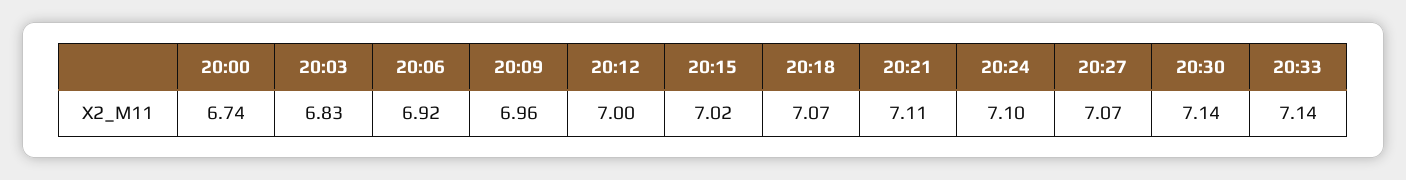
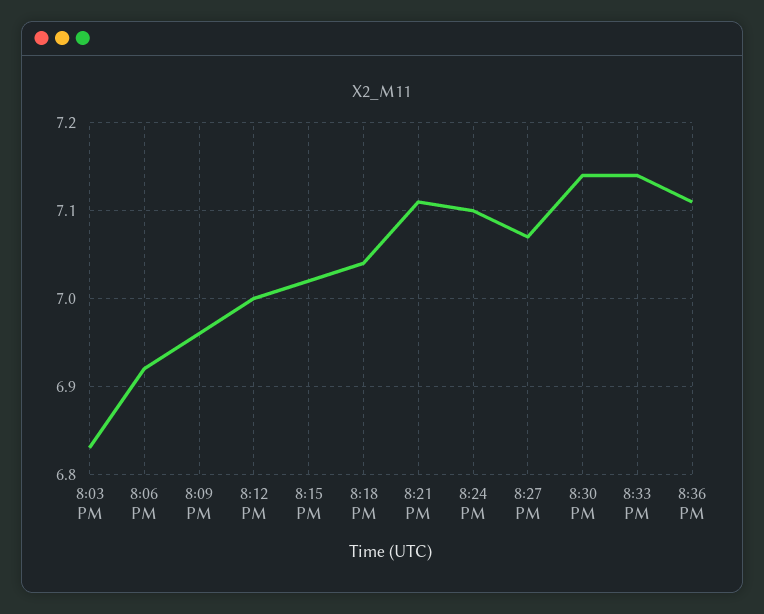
20:00: 6.74 -> none
20:18: 7.07 -> 7.04
8:36 PM: none -> 7.11

